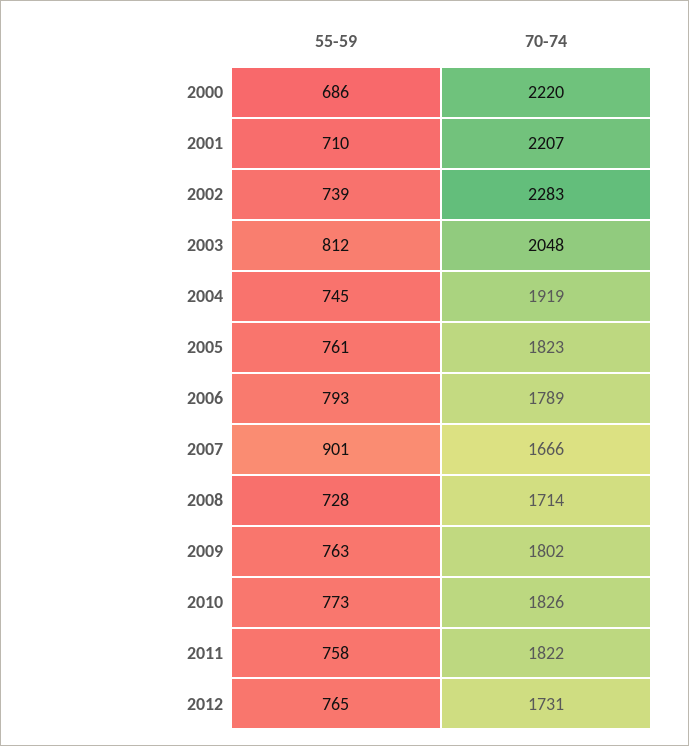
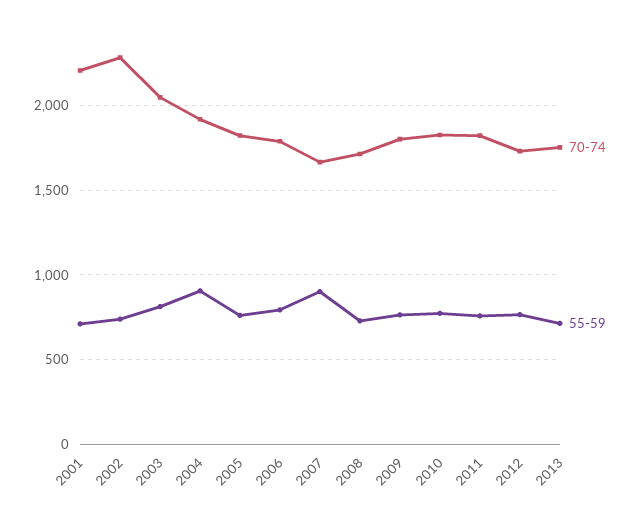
55-59, 2000: 686 -> none
70-74, 2000: 2220 -> none
55-59, 2004: 745 -> 900
70-74, 2013: none -> 1750
55-59, 2013: none -> 700

